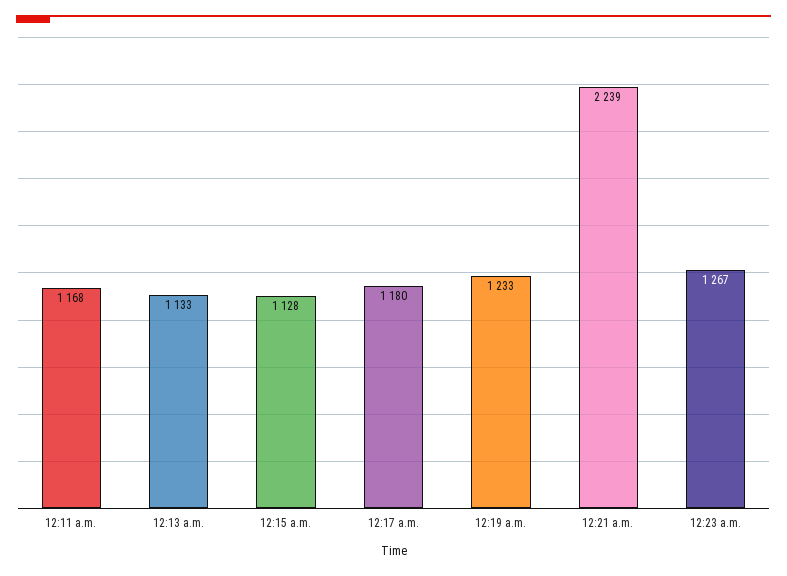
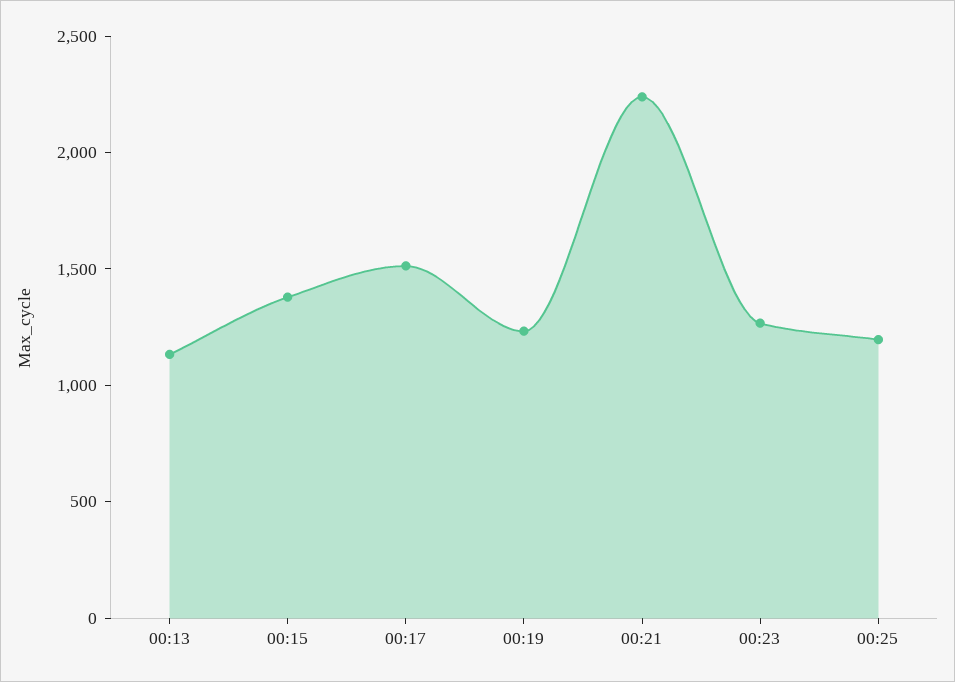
12:11 a.m.: 1168 -> none
12:15 a.m.: 1128 -> 1400
12:17 a.m.: 1180 -> 1500
00:25: none -> 1200

